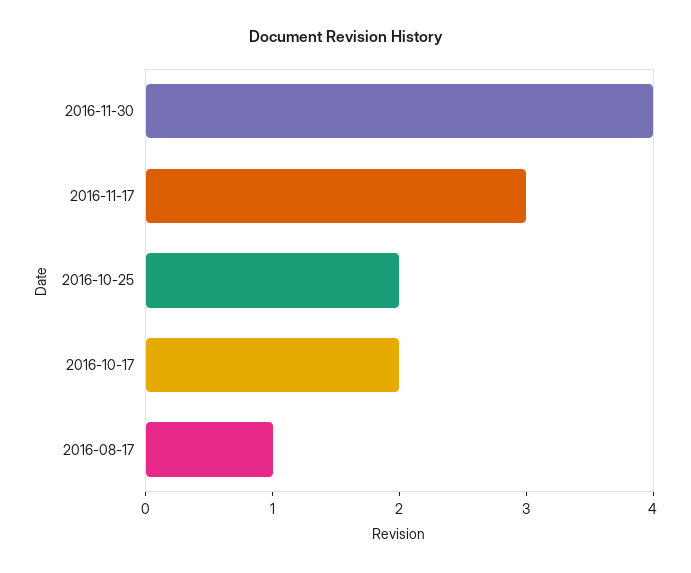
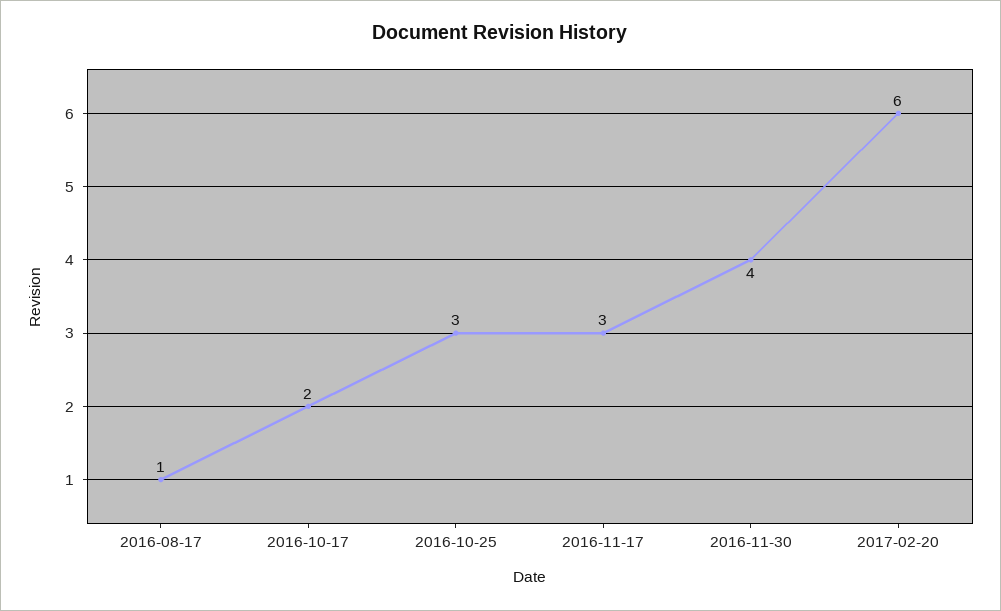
2016-10-25: 2 -> 3
2017-02-20: none -> 6

